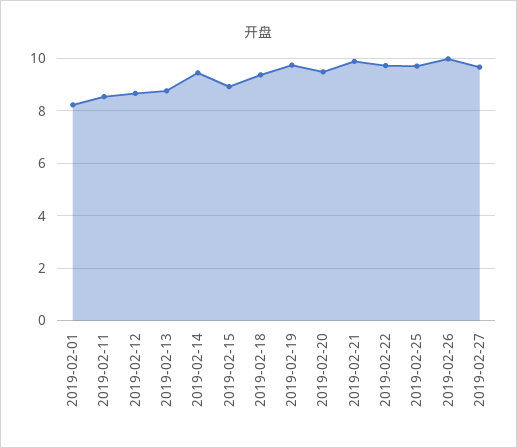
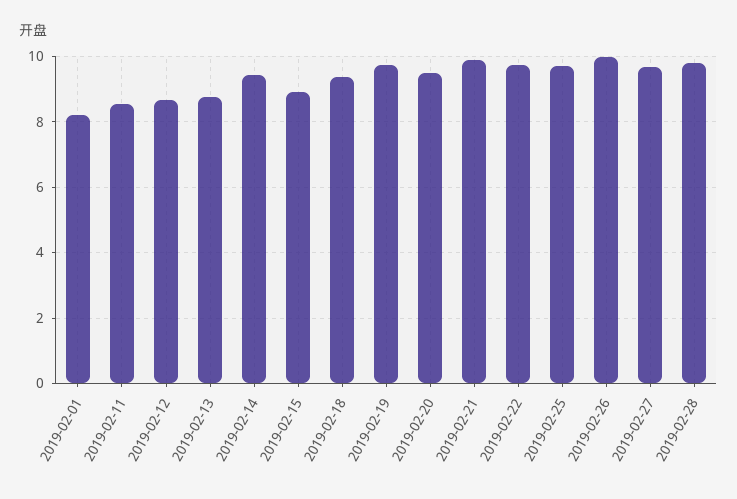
2019-02-28: none -> 9.8

